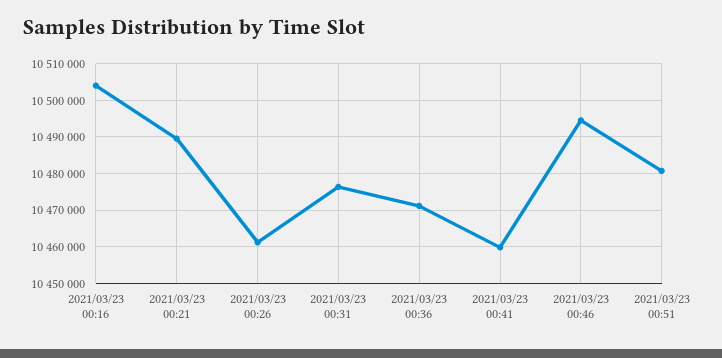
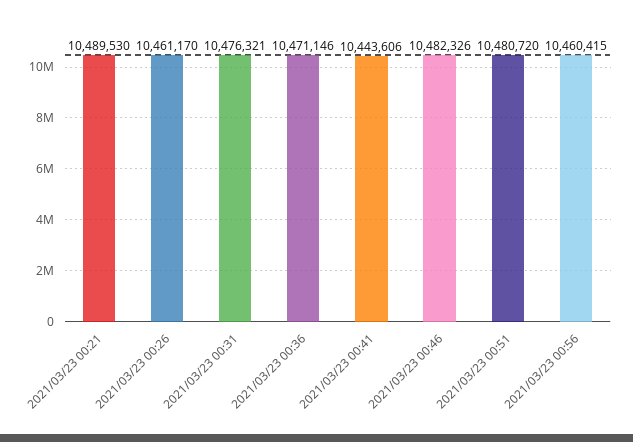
2021/03/23 00:16: 10504000 -> none
2021/03/23 00:41: 10460000 -> 10443606
2021/03/23 00:46: 10494000 -> 10482326
2021/03/23 00:56: none -> 10460415

